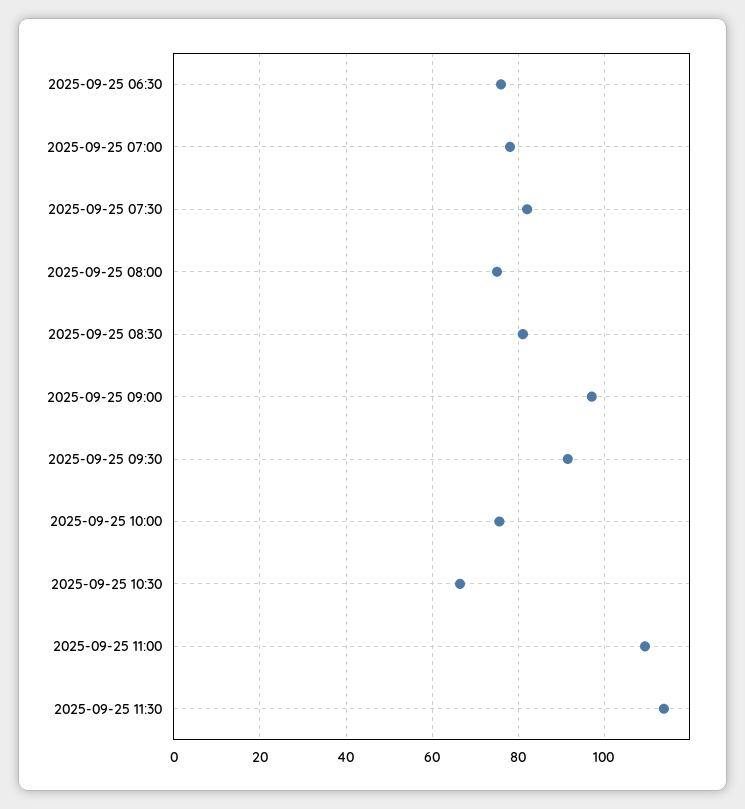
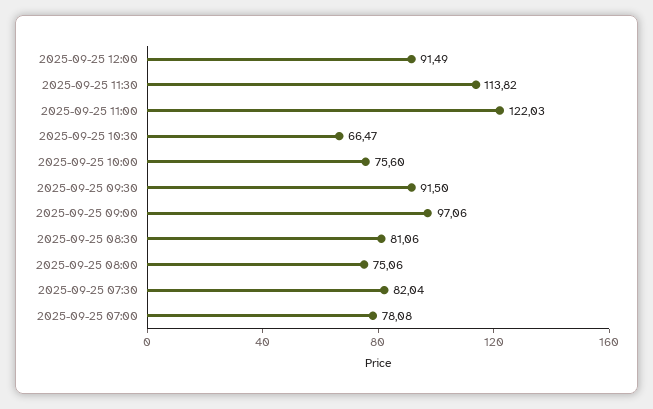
2025-09-25 06:30: 76 -> none
2025-09-25 11:00: 110 -> 122.03
2025-09-25 12:00: none -> 91.49

